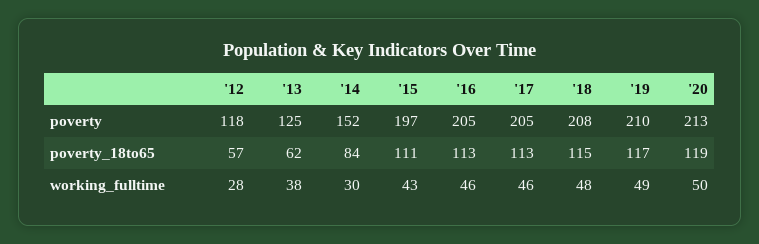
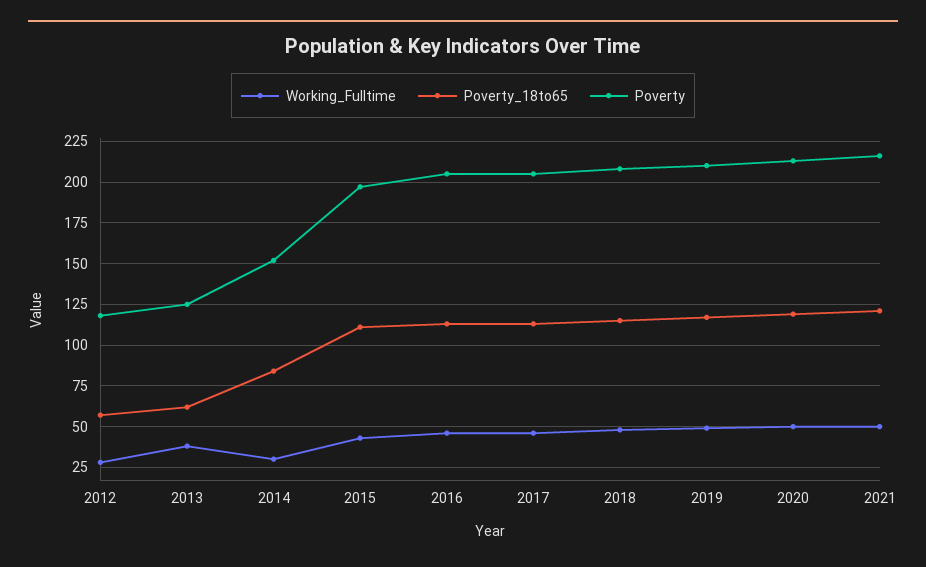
working_fulltime, 2021: none -> 50
poverty_18to65, 2021: none -> 120
poverty, 2021: none -> 215

